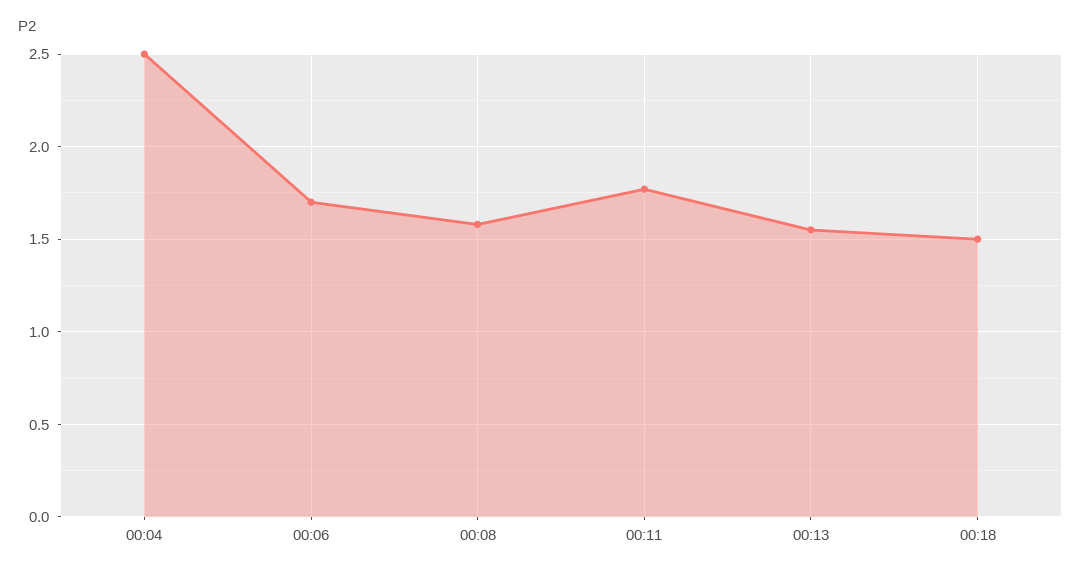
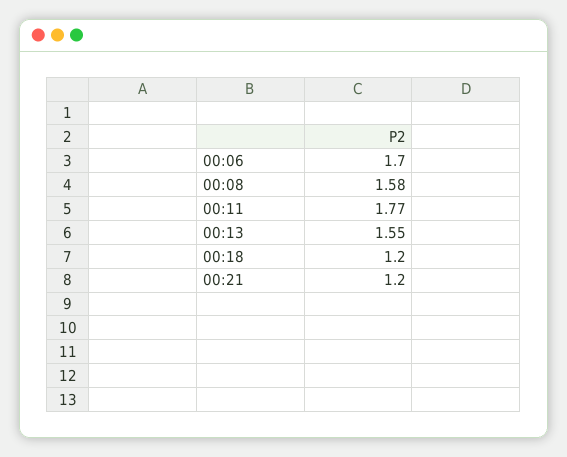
00:04: 2.5 -> none
00:18: 1.5 -> 1.2
00:21: none -> 1.2

